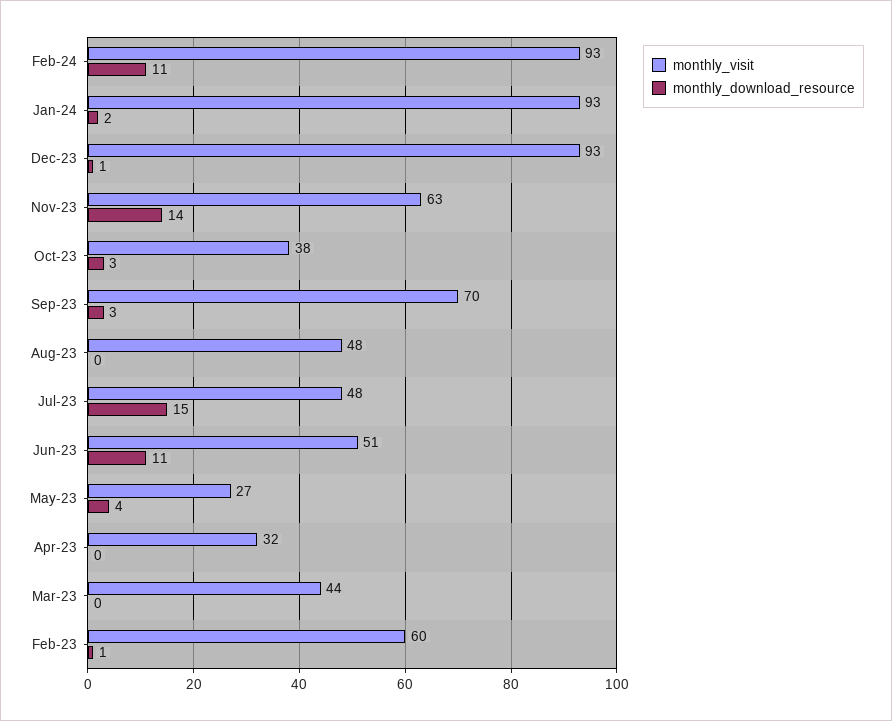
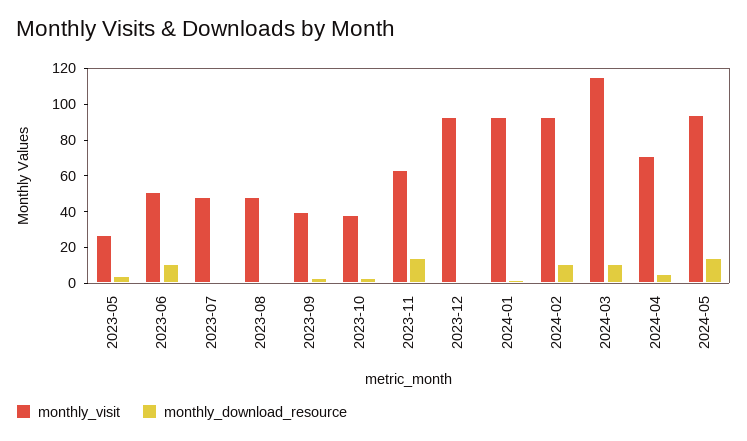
monthly_visit, Sep-23: 70 -> 40
monthly_download_resource, Jul-23: 15 -> 0
monthly_visit, Apr-23: 32 -> none
monthly_download_resource, Apr-23: 0 -> none
monthly_visit, Mar-23: 44 -> none
monthly_download_resource, Mar-23: 0 -> none
monthly_visit, Feb-23: 60 -> none
monthly_download_resource, Feb-23: 1 -> none
monthly_visit, 2024-03: none -> 115
monthly_download_resource, 2024-03: none -> 10
monthly_visit, 2024-04: none -> 70
monthly_download_resource, 2024-04: none -> 5
monthly_visit, 2024-05: none -> 95
monthly_download_resource, 2024-05: none -> 15

